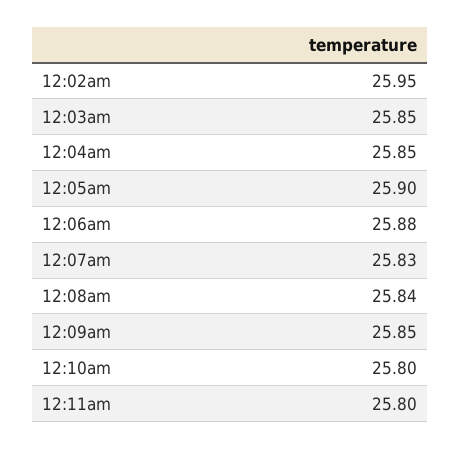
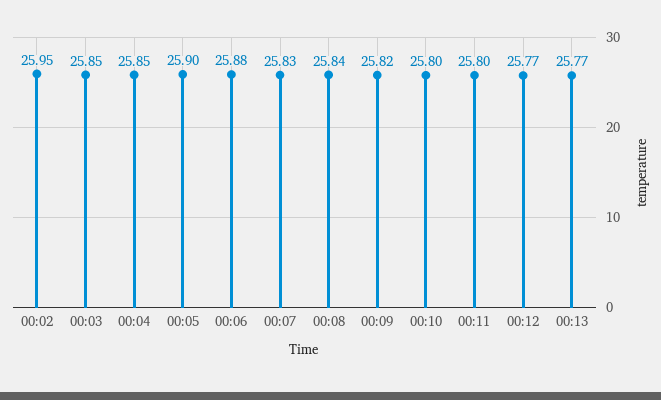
12:09am: 25.85 -> 25.82
00:12: none -> 25.77
00:13: none -> 25.77

